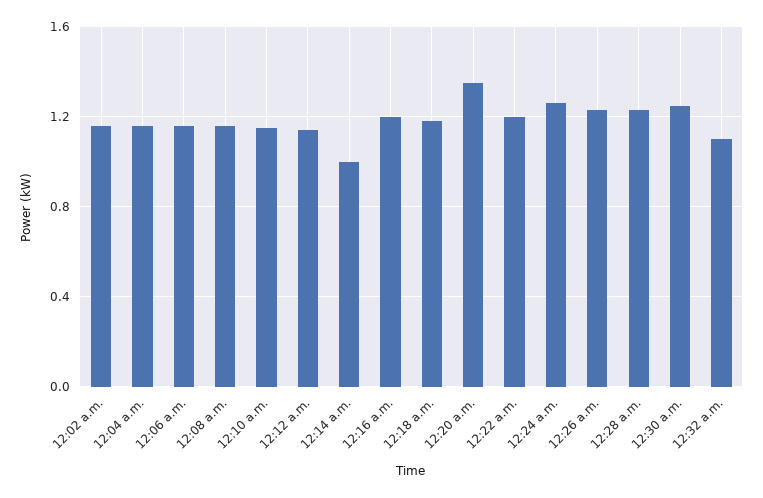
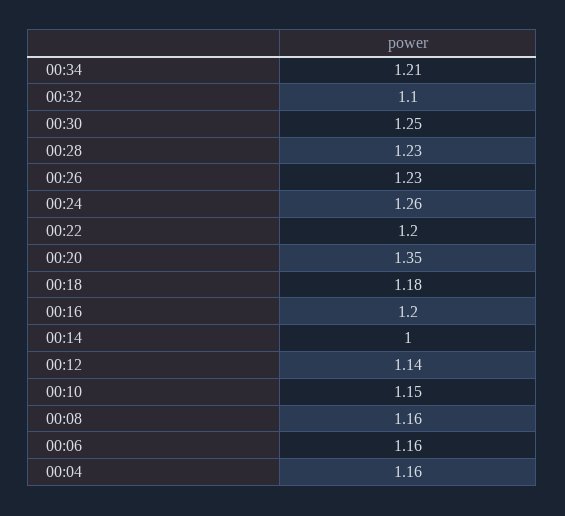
12:02 a.m.: 1.15 -> none
00:34: none -> 1.21

